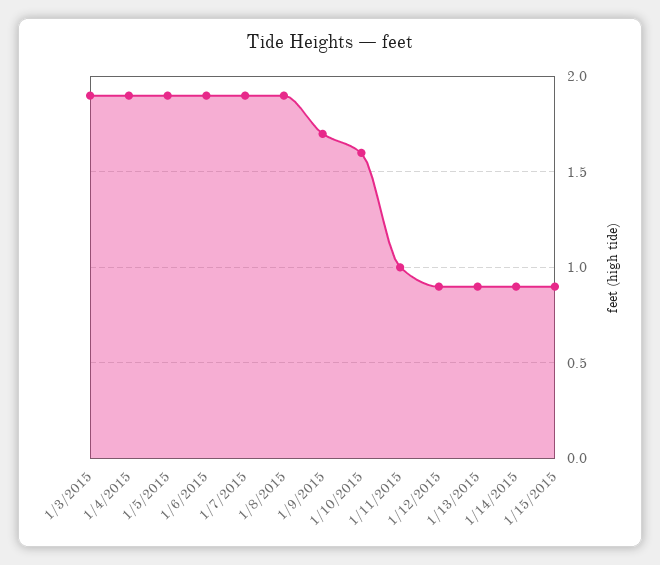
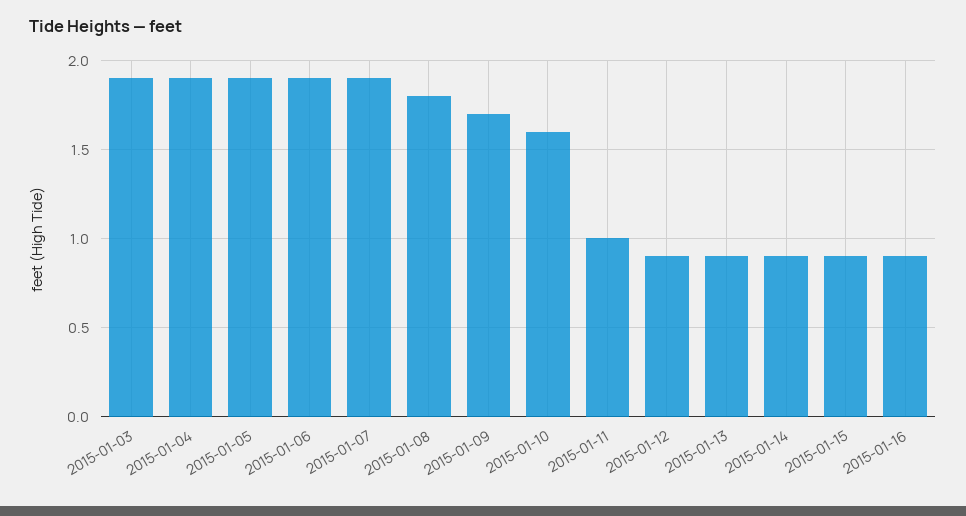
1/8/2015: 1.9 -> 1.8
2015-01-16: none -> 0.9

